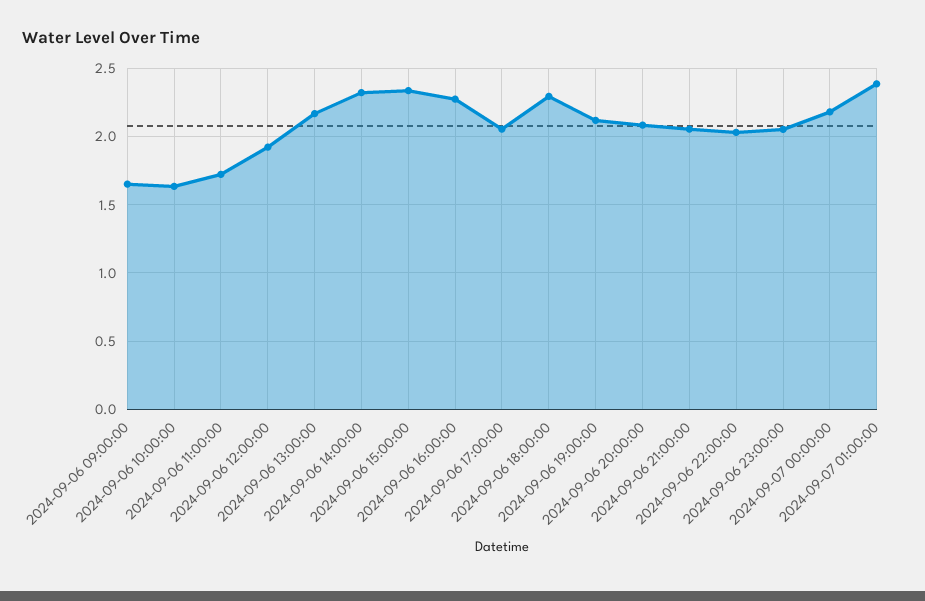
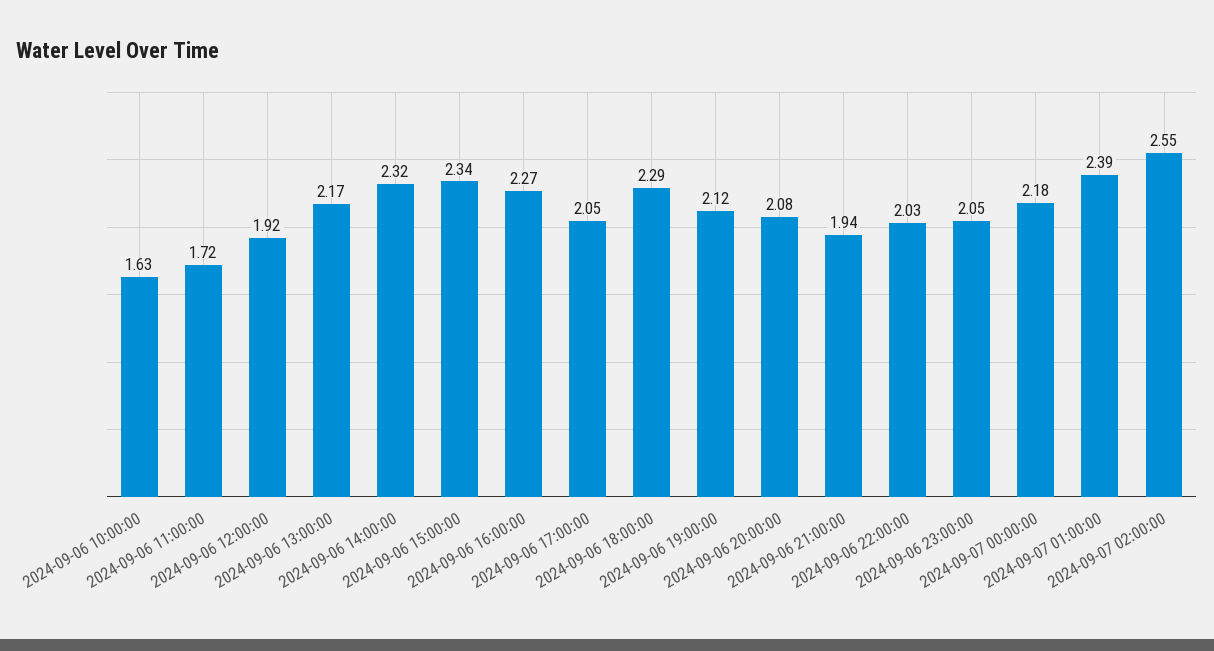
2024-09-06 09:00:00: 1.65 -> none
2024-09-06 21:00:00: 2.05 -> 1.94
2024-09-07 02:00:00: none -> 2.55

